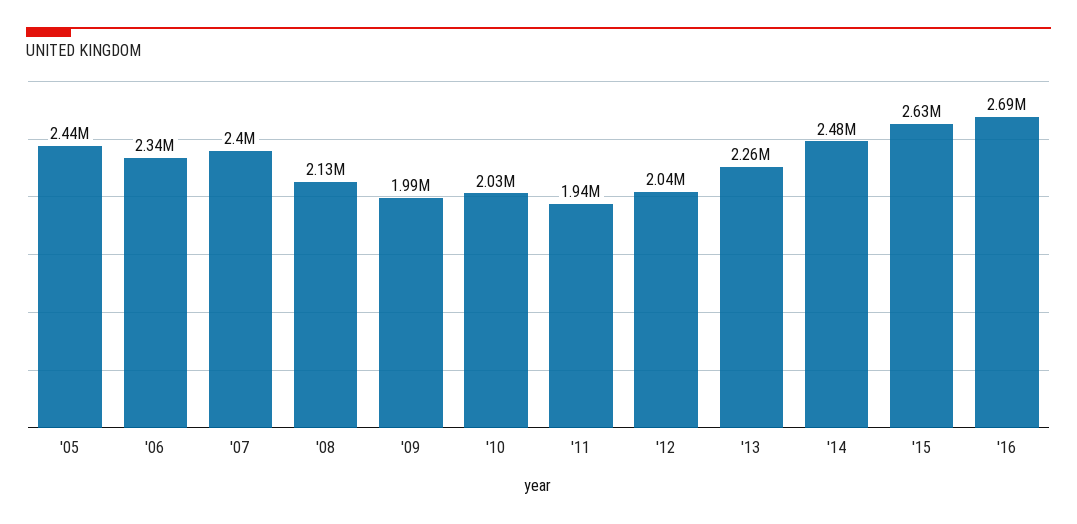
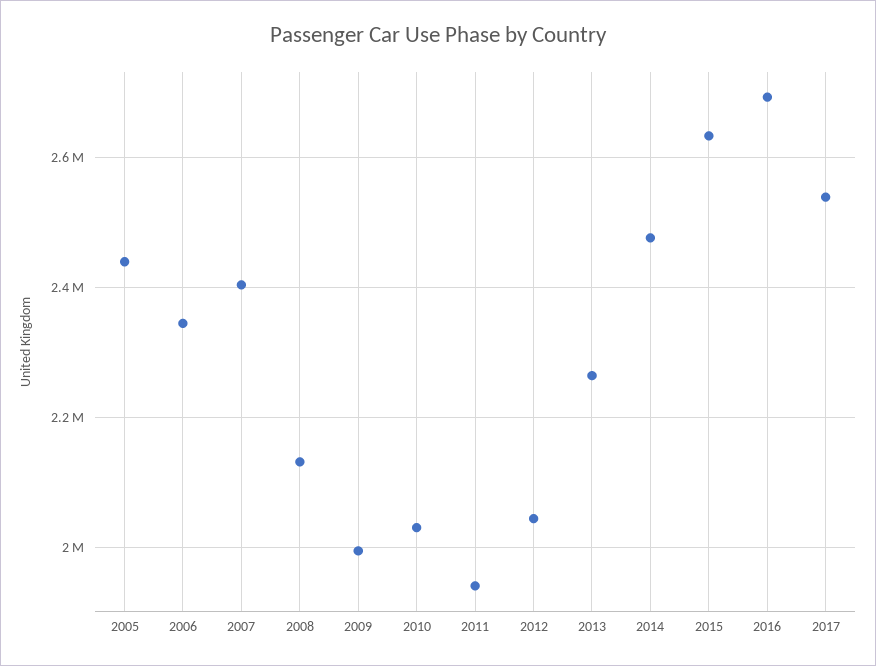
2017: none -> 2540000

